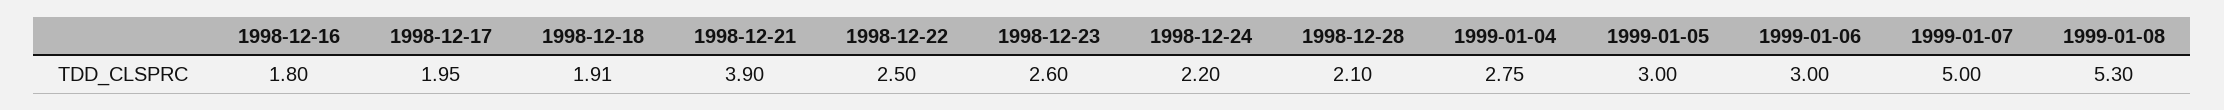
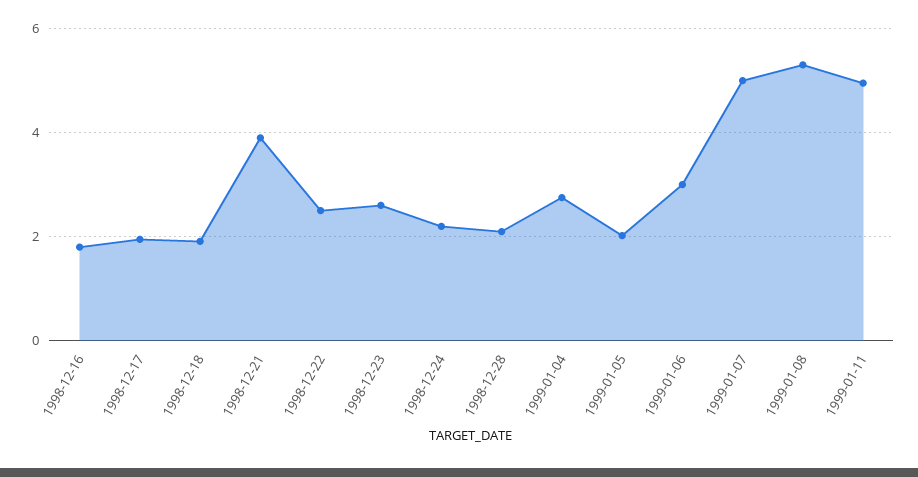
1999-01-05: 3 -> 2
1999-01-11: none -> 5

